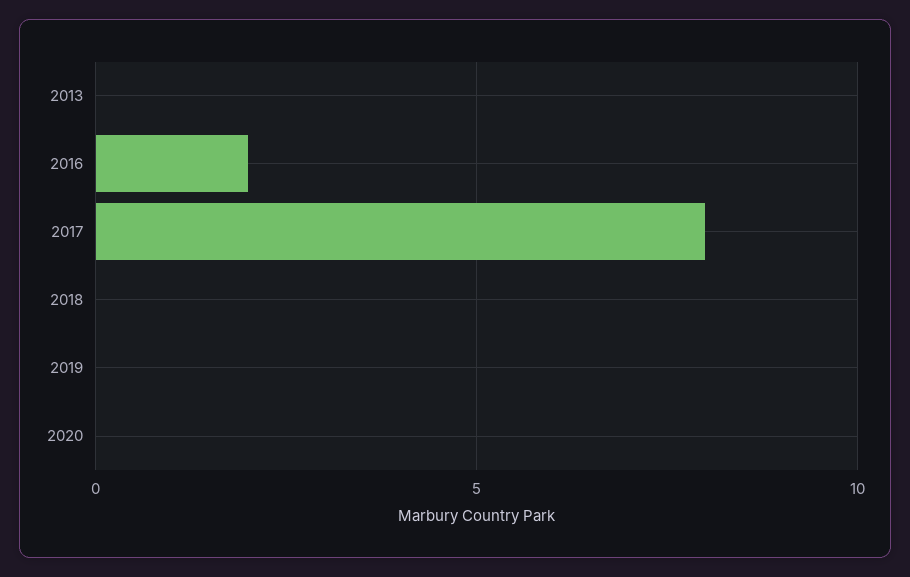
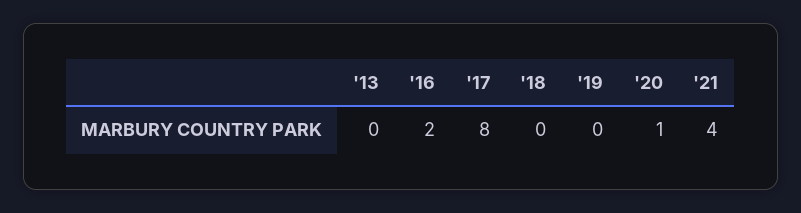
2020: 0 -> 1
'21: none -> 4

